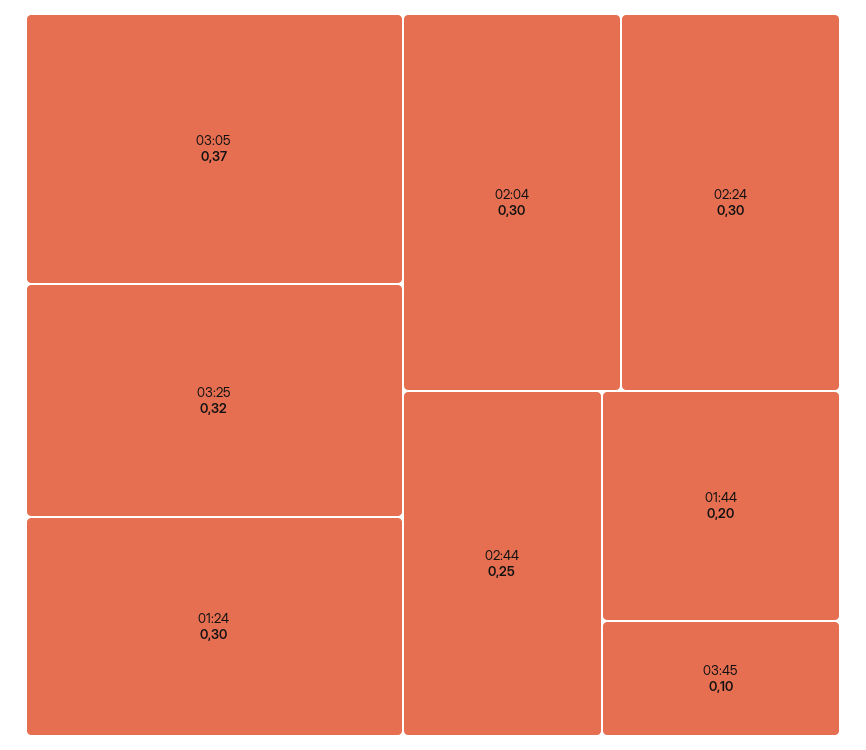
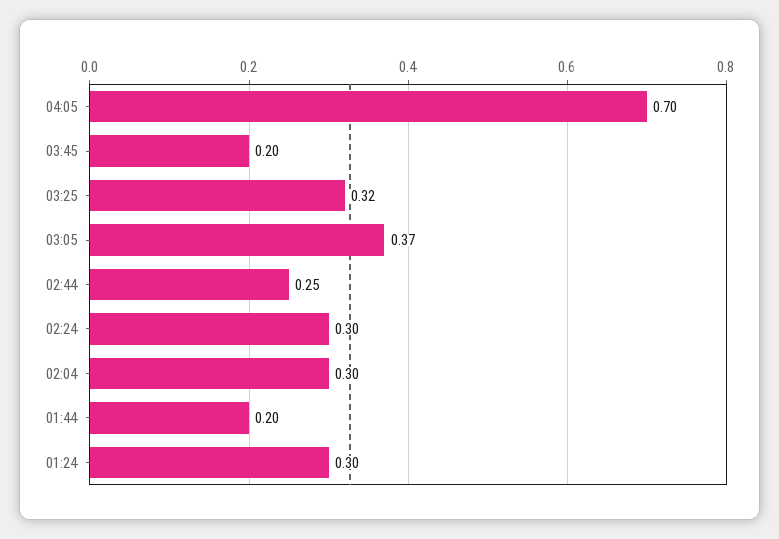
03:45: 0.1 -> 0.2
04:05: none -> 0.7

